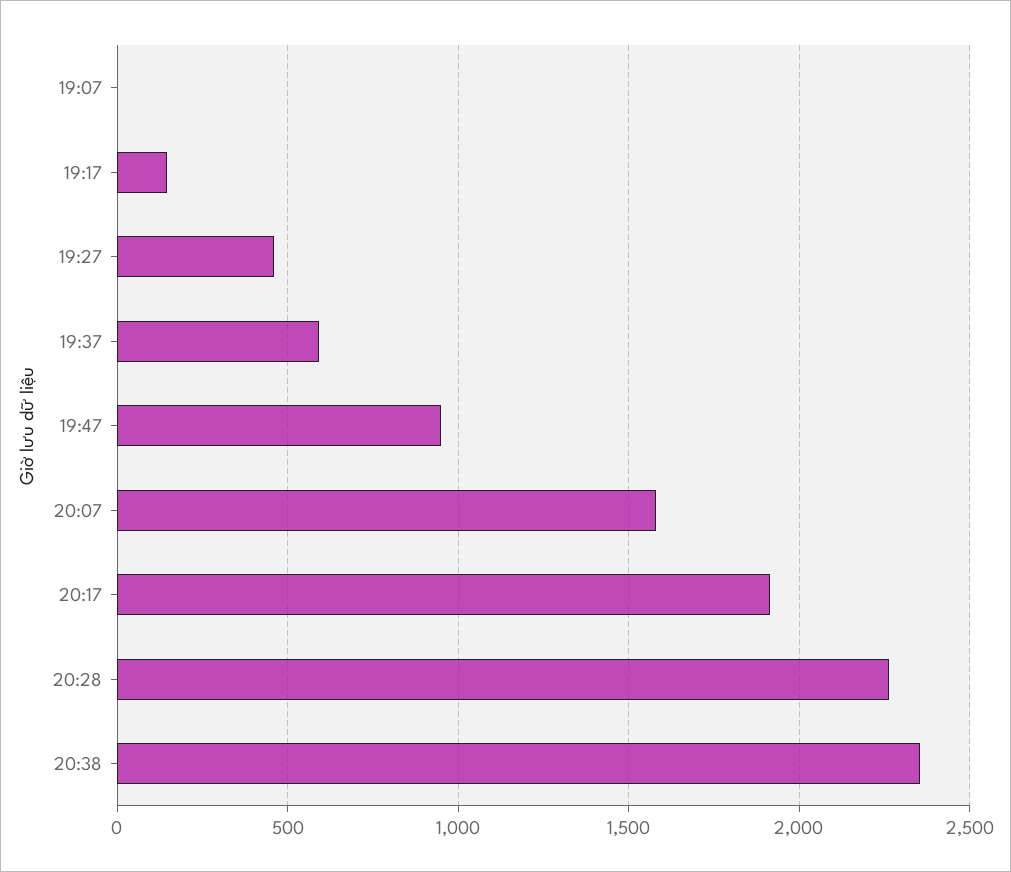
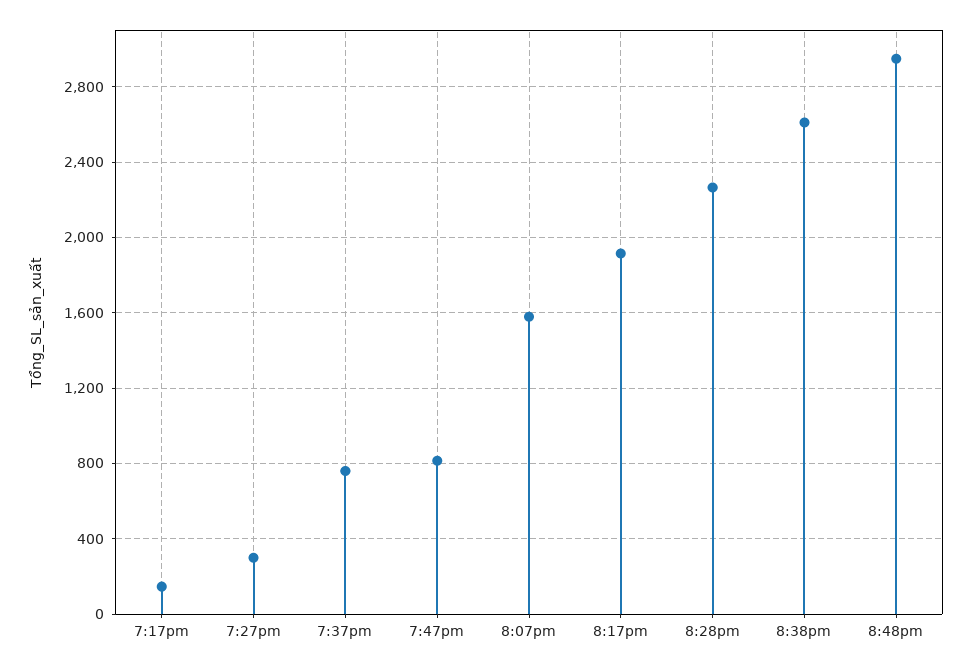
19:07: 0 -> none
19:27: 450 -> 300
19:37: 600 -> 750
19:47: 950 -> 800
20:38: 2350 -> 2600
8:48pm: none -> 2950

